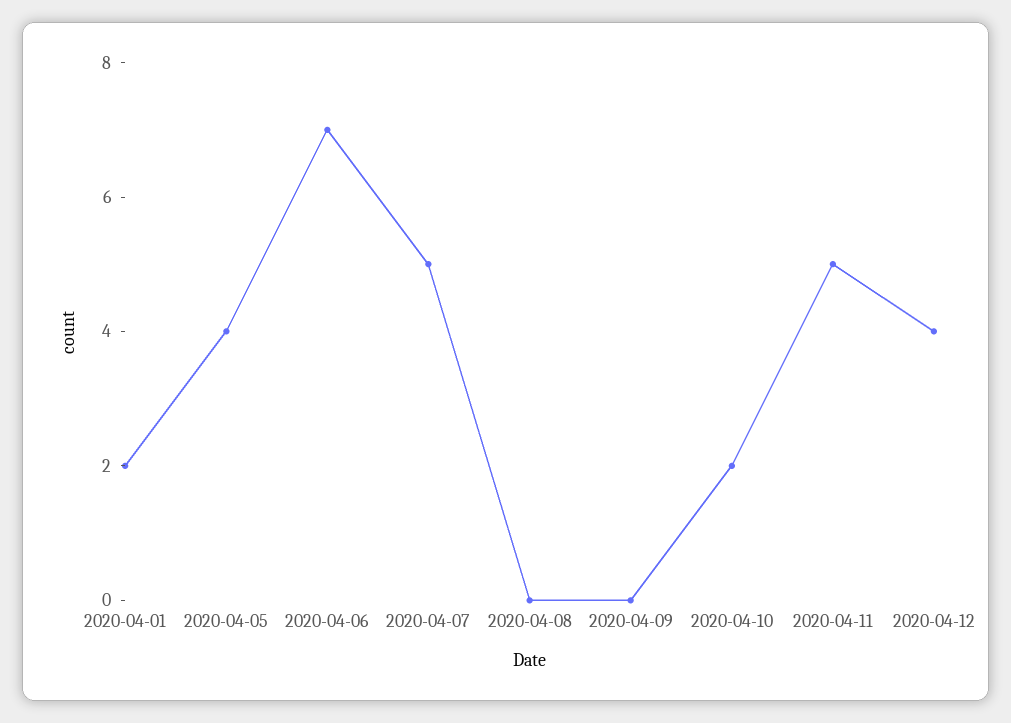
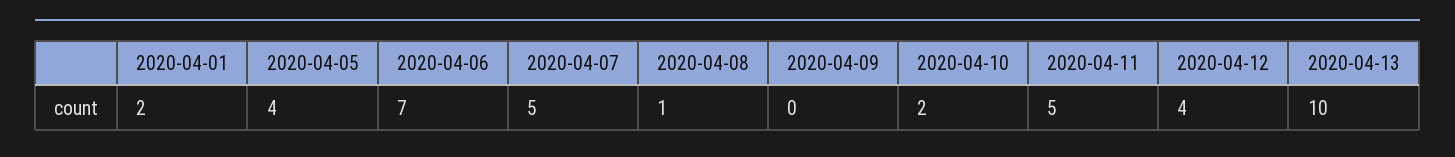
2020-04-08: 0 -> 1
2020-04-13: none -> 10

